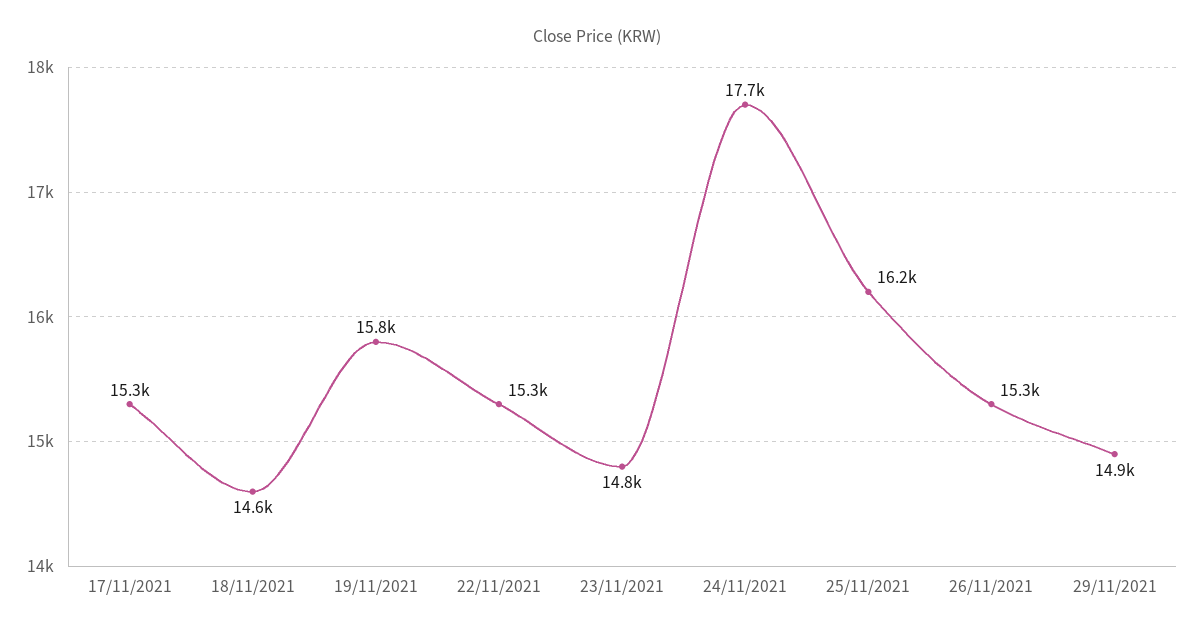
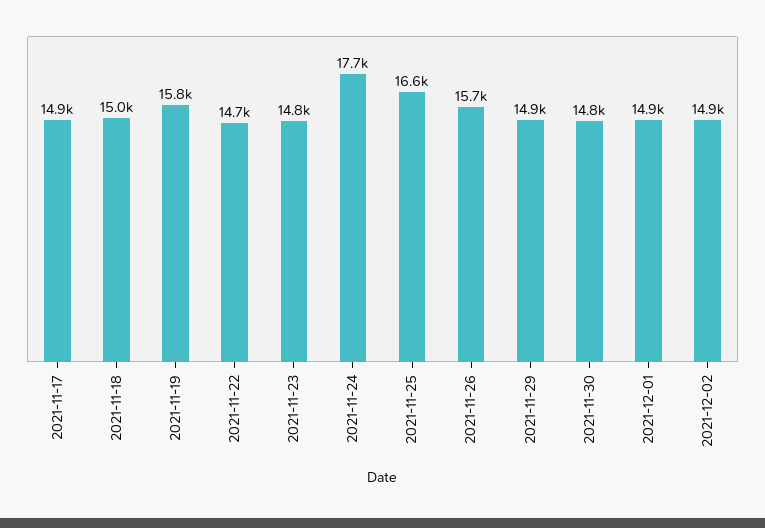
17/11/2021: 15300 -> 14900
18/11/2021: 14600 -> 15000
22/11/2021: 15300 -> 14700
25/11/2021: 16200 -> 16600
26/11/2021: 15300 -> 15700
2021-11-30: none -> 14800
2021-12-01: none -> 14900
2021-12-02: none -> 14900

